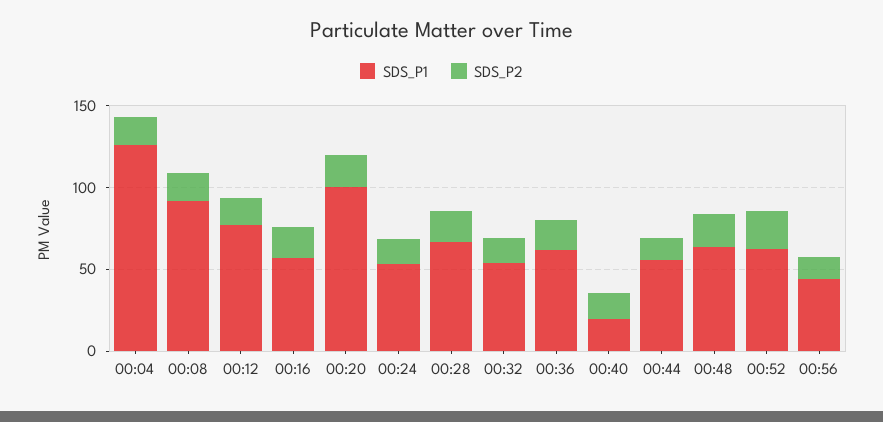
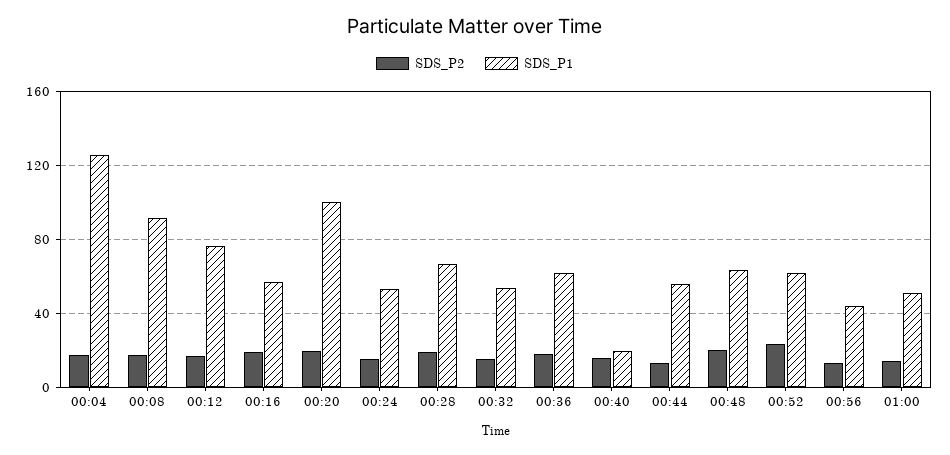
SDS_P2, 01:00: none -> 15
SDS_P1, 01:00: none -> 50

